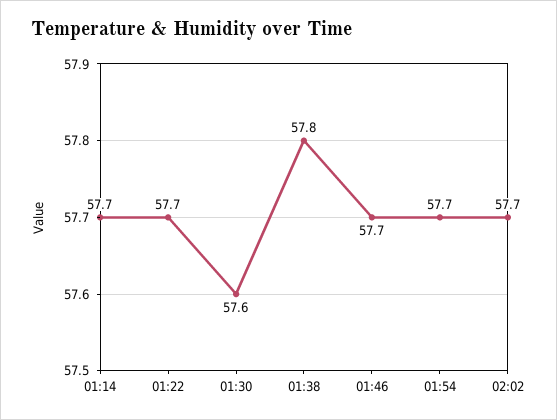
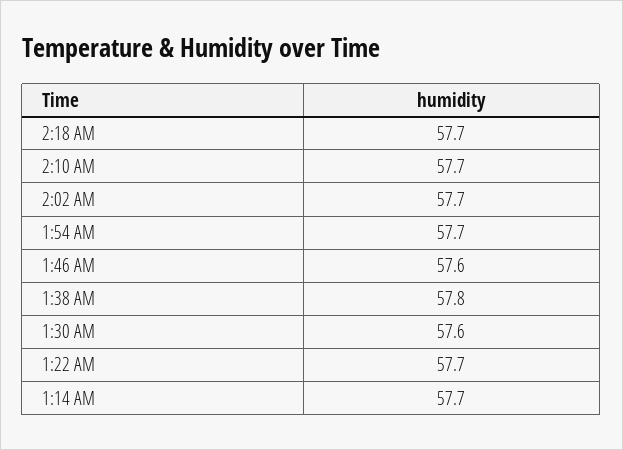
01:46: 57.7 -> 57.6
2:18 AM: none -> 57.7
2:10 AM: none -> 57.7

